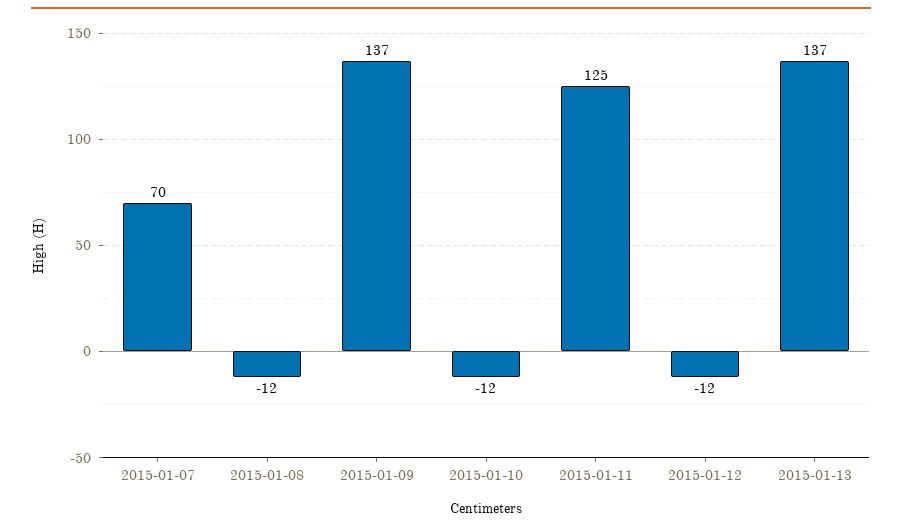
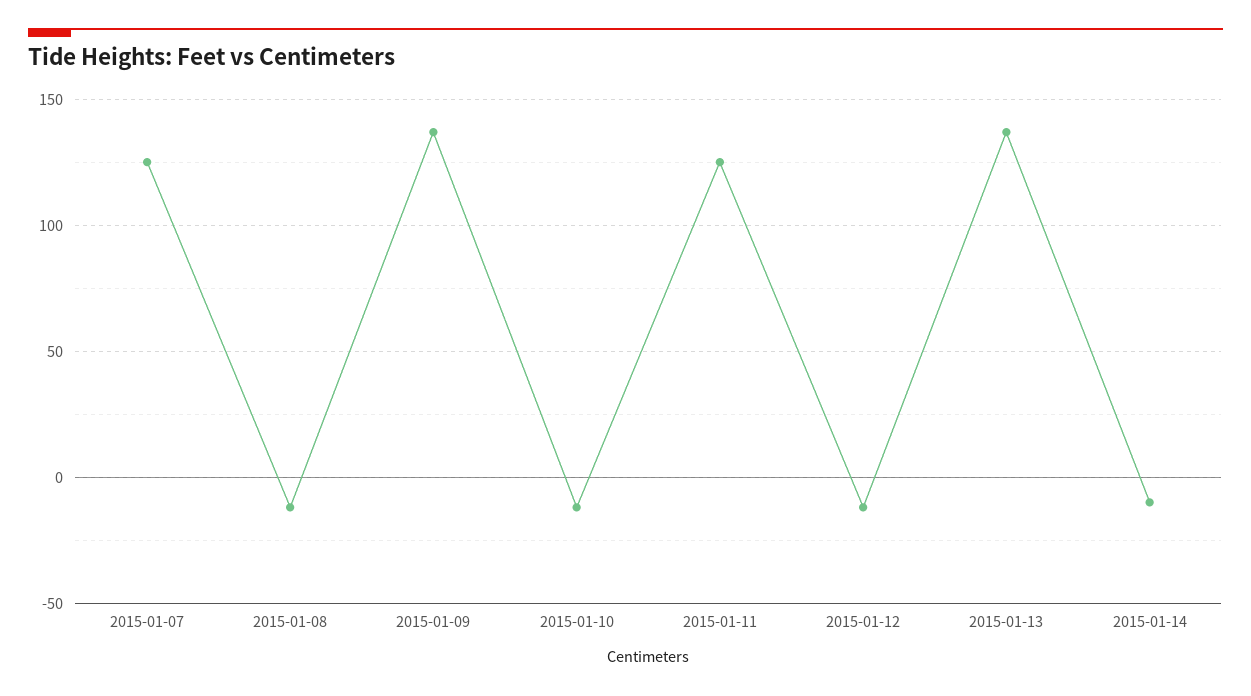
2015-01-07: 70 -> 125
2015-01-14: none -> -10

